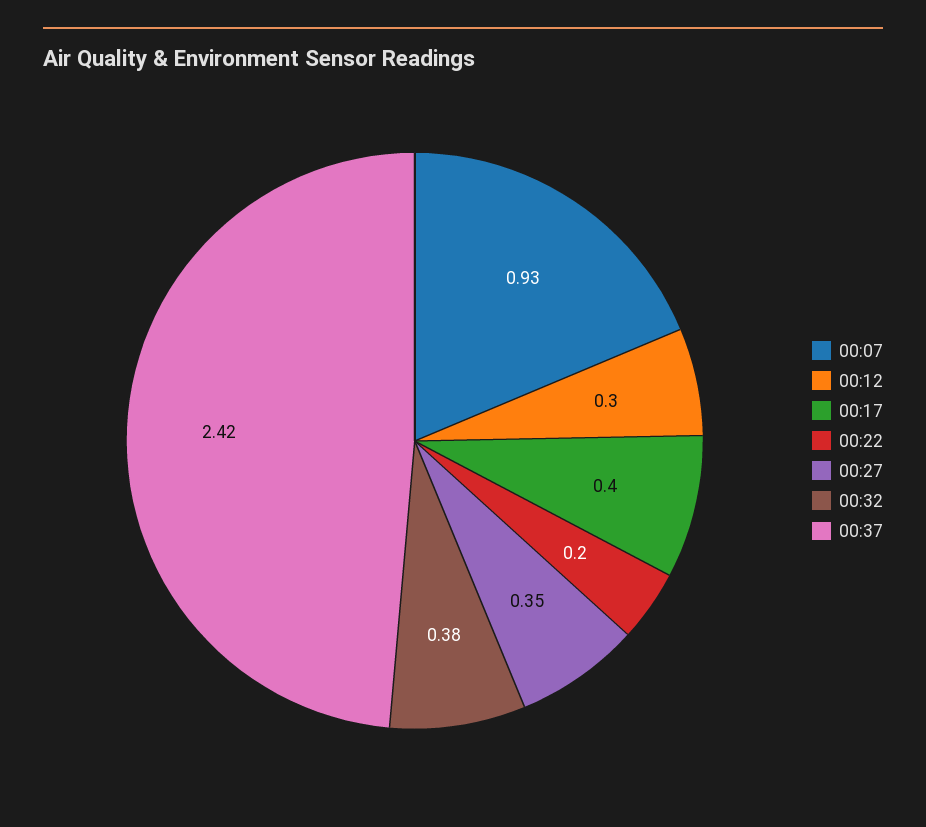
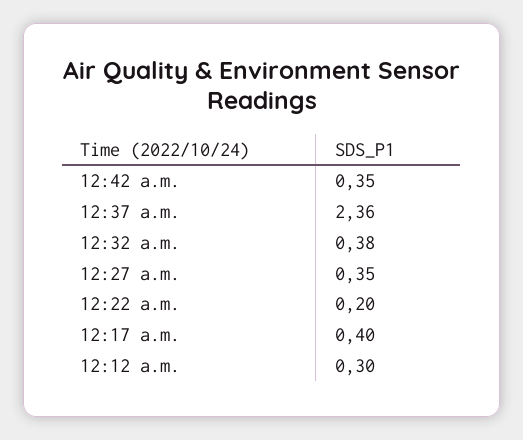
00:07: 0.93 -> none
00:37: 2.42 -> 2.36
12:42 a.m.: none -> 0.35

